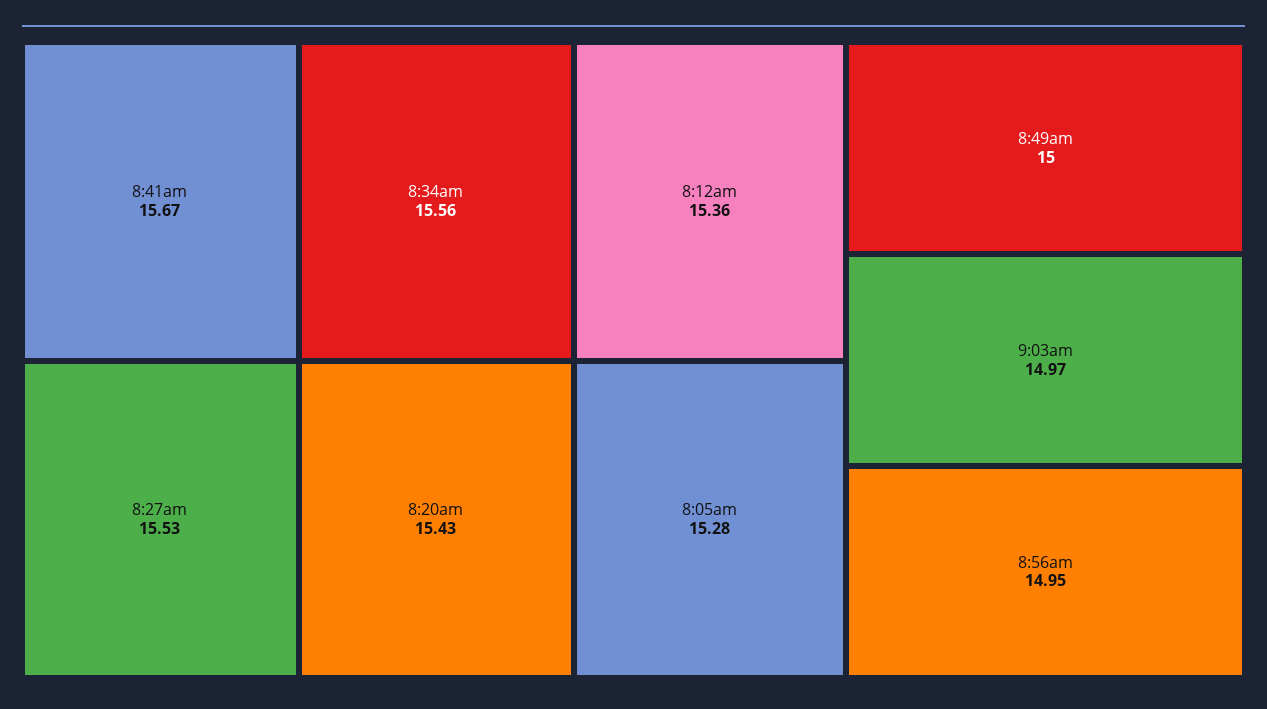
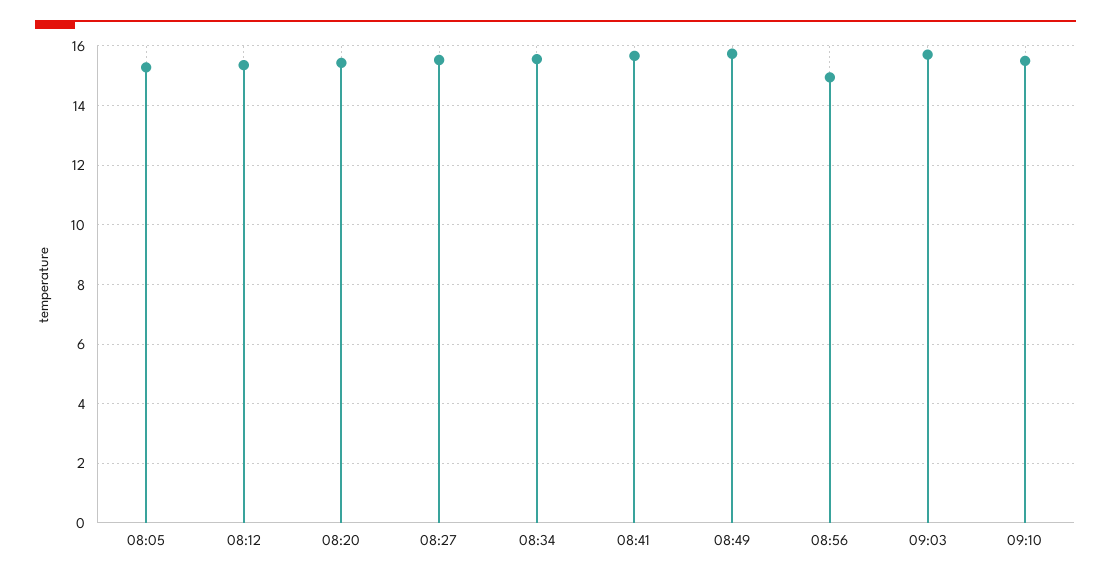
8:49am: 15 -> 15.75
9:03am: 14.97 -> 15.75
09:10: none -> 15.5

